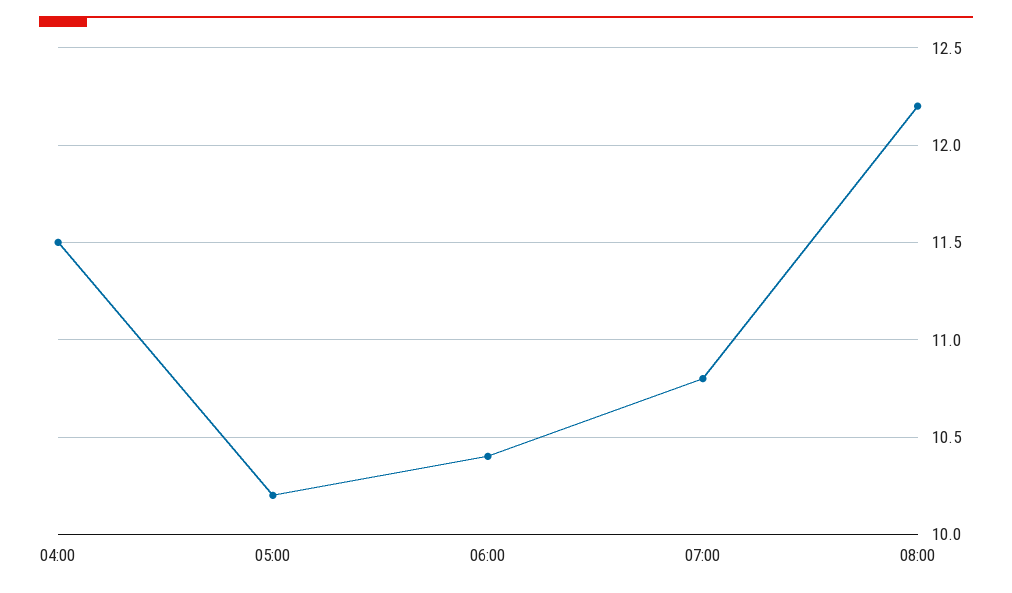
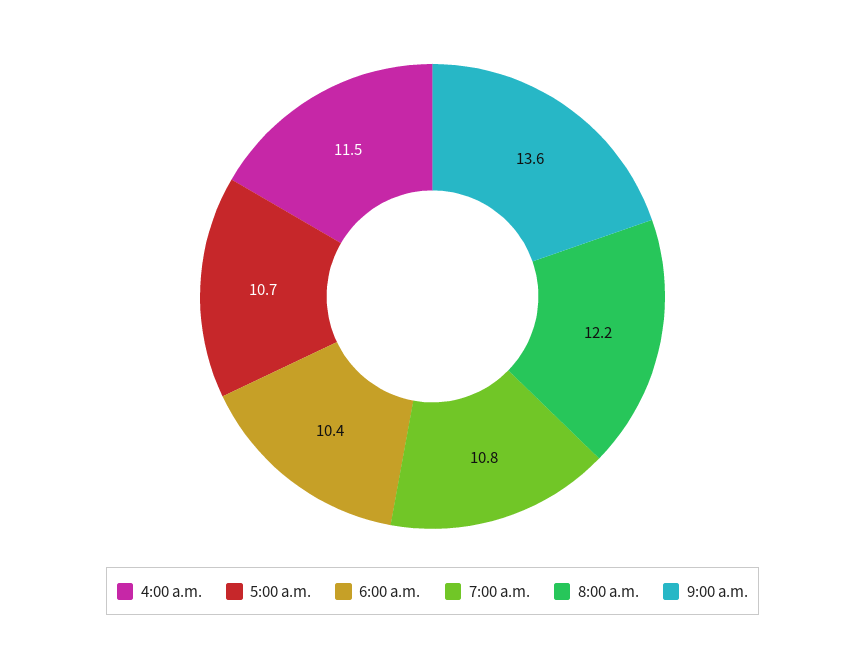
05:00: 10.2 -> 10.7
9:00 a.m.: none -> 13.6

